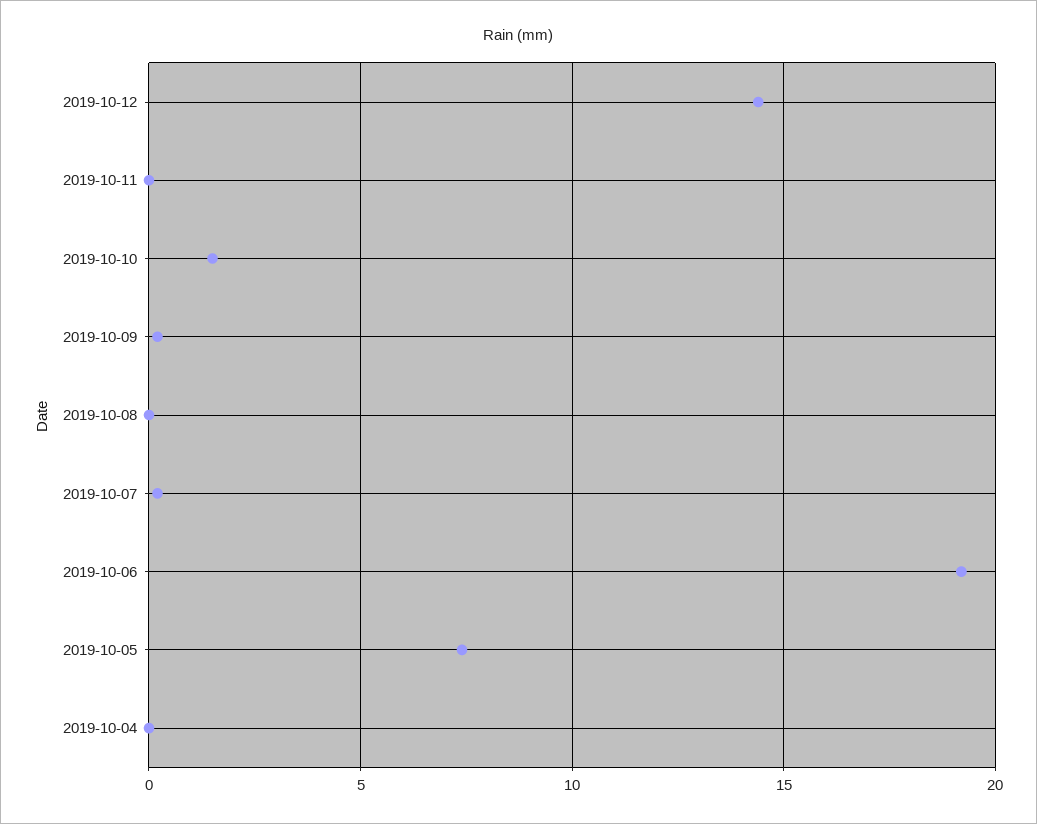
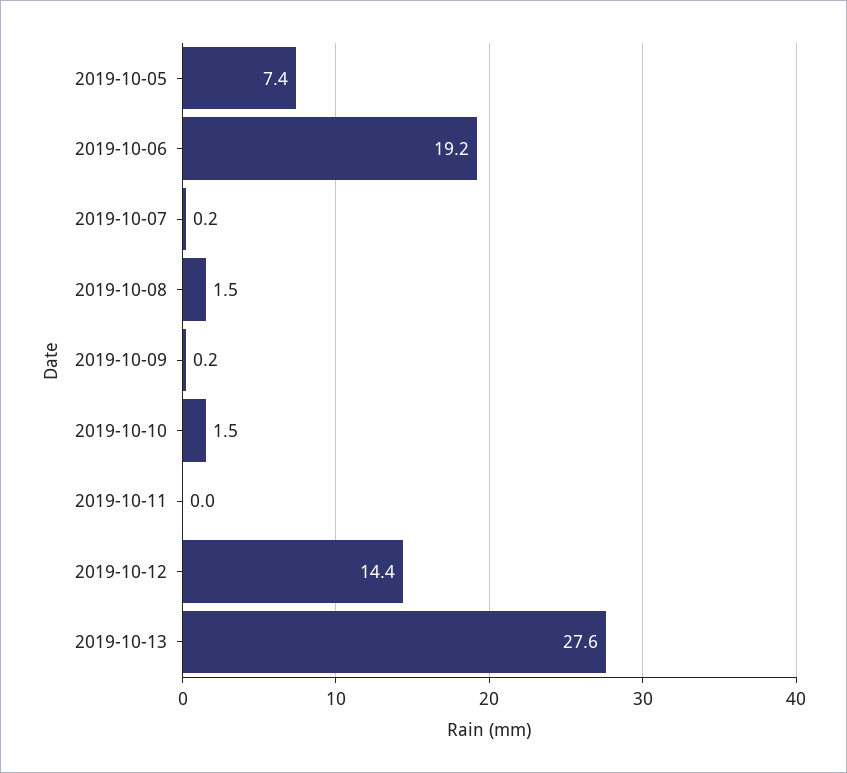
2019-10-08: 0 -> 1.5
2019-10-04: 0 -> none
2019-10-13: none -> 27.6

